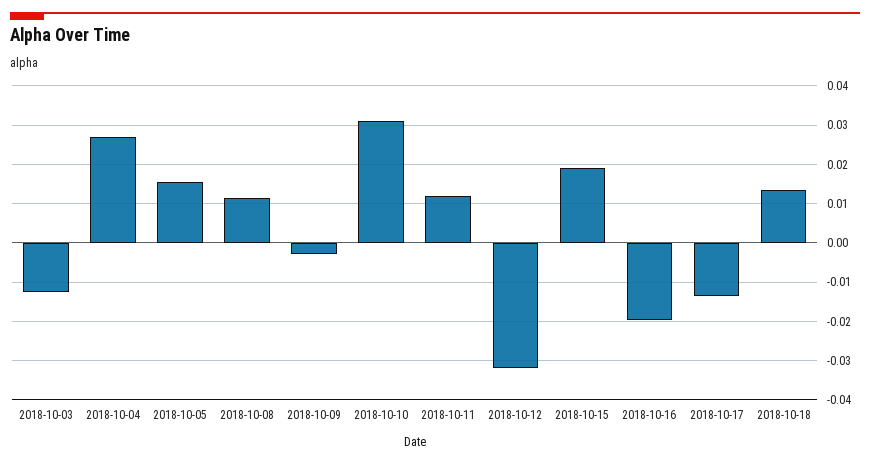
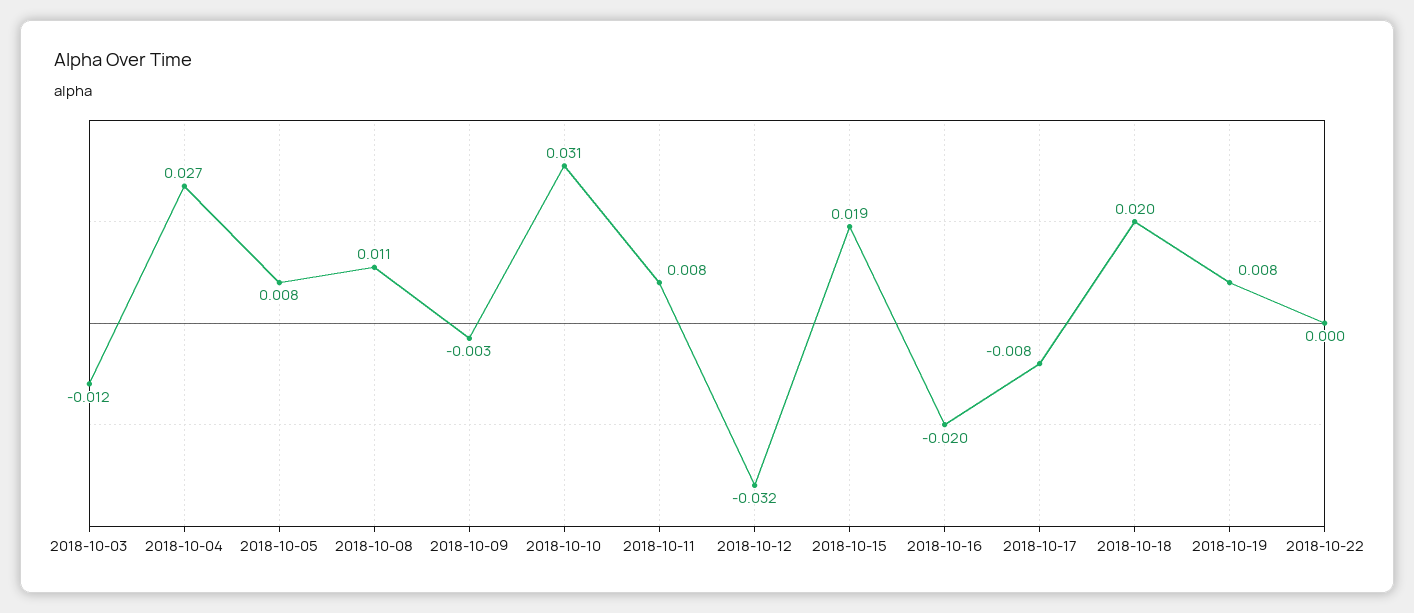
2018-10-05: 0.016 -> 0.008
2018-10-11: 0.012 -> 0.008
2018-10-17: -0.014 -> -0.008
2018-10-18: 0.014 -> 0.02
2018-10-19: none -> 0.008
2018-10-22: none -> 0

